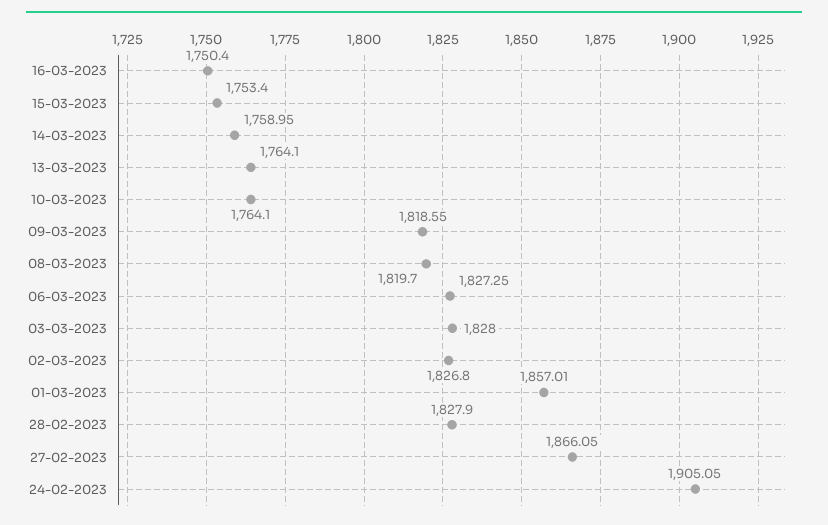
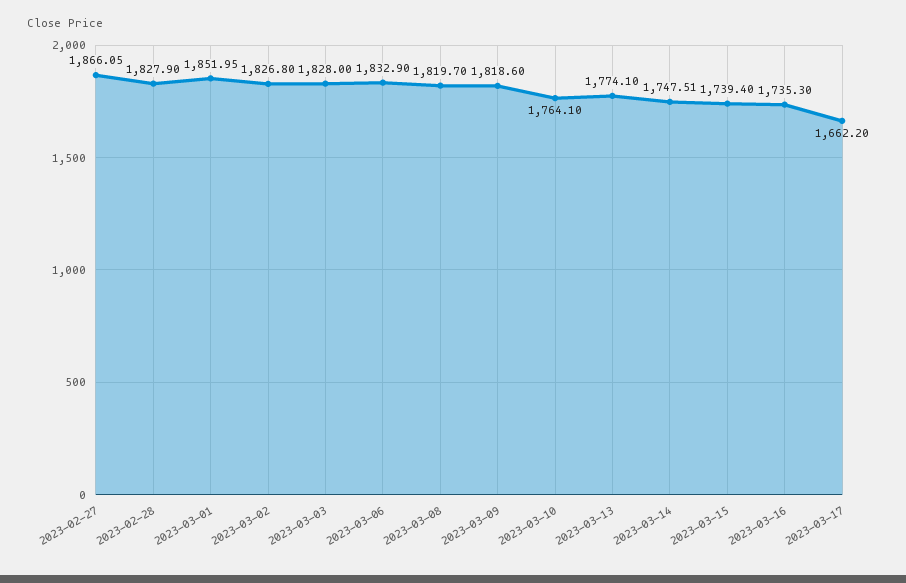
16-03-2023: 1750.4 -> 1735.3
15-03-2023: 1753.4 -> 1739.4
14-03-2023: 1758.95 -> 1747.51
13-03-2023: 1764.1 -> 1774.1
09-03-2023: 1818.55 -> 1818.6
06-03-2023: 1827.25 -> 1832.9
01-03-2023: 1857.01 -> 1851.95
24-02-2023: 1905.05 -> none
2023-03-17: none -> 1662.2

